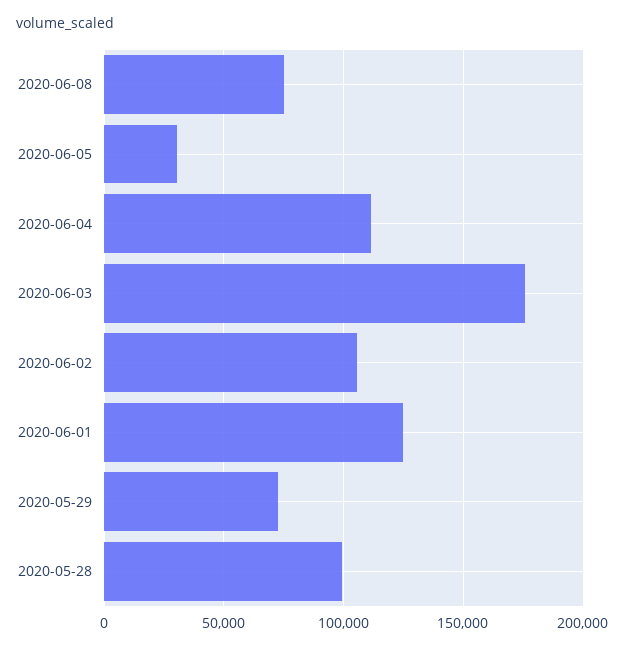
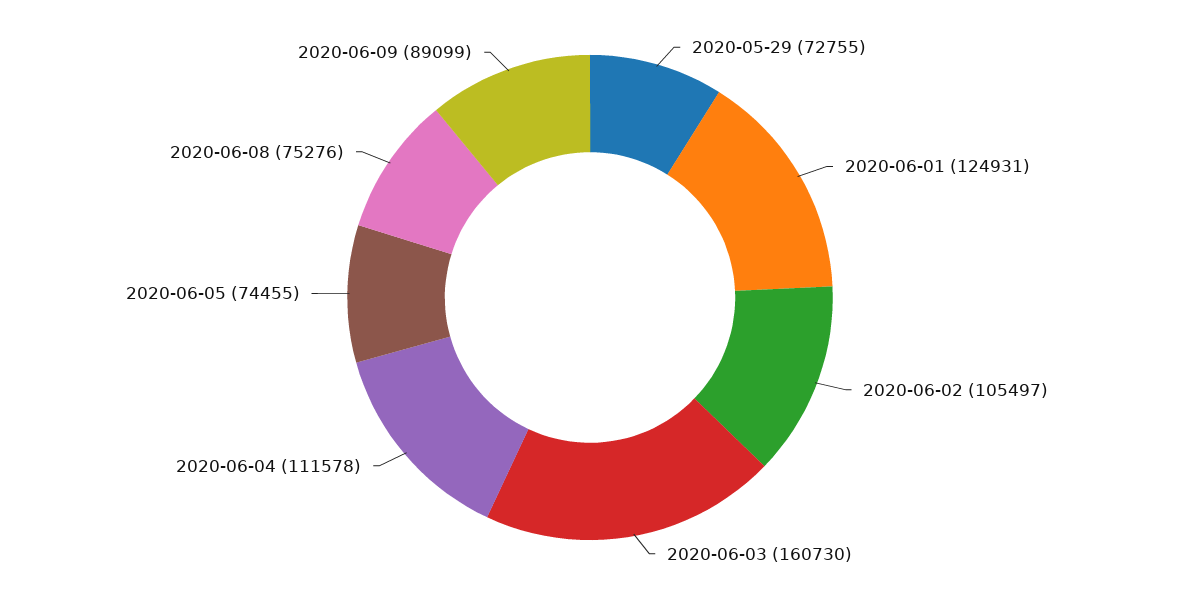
2020-06-05: 30000 -> 74455
2020-06-03: 175000 -> 160730
2020-05-28: 100000 -> none
2020-06-09: none -> 89099

